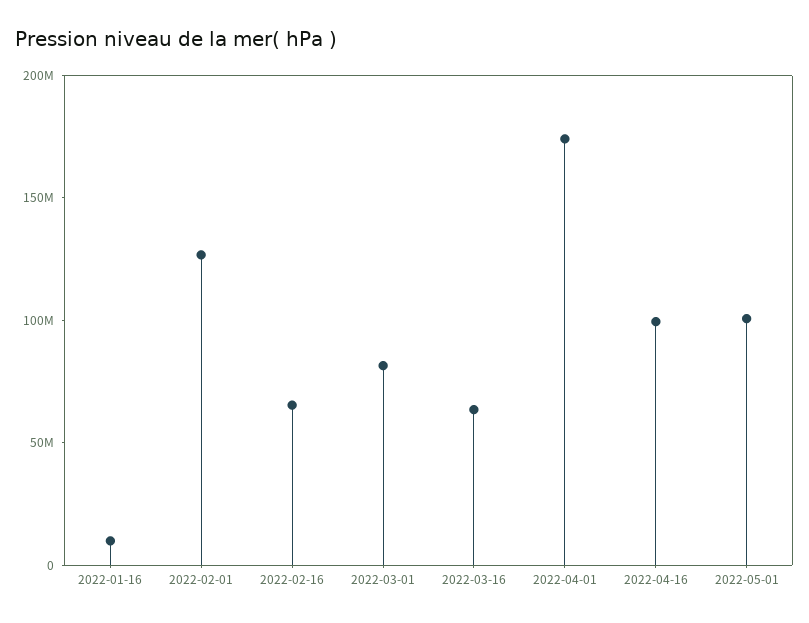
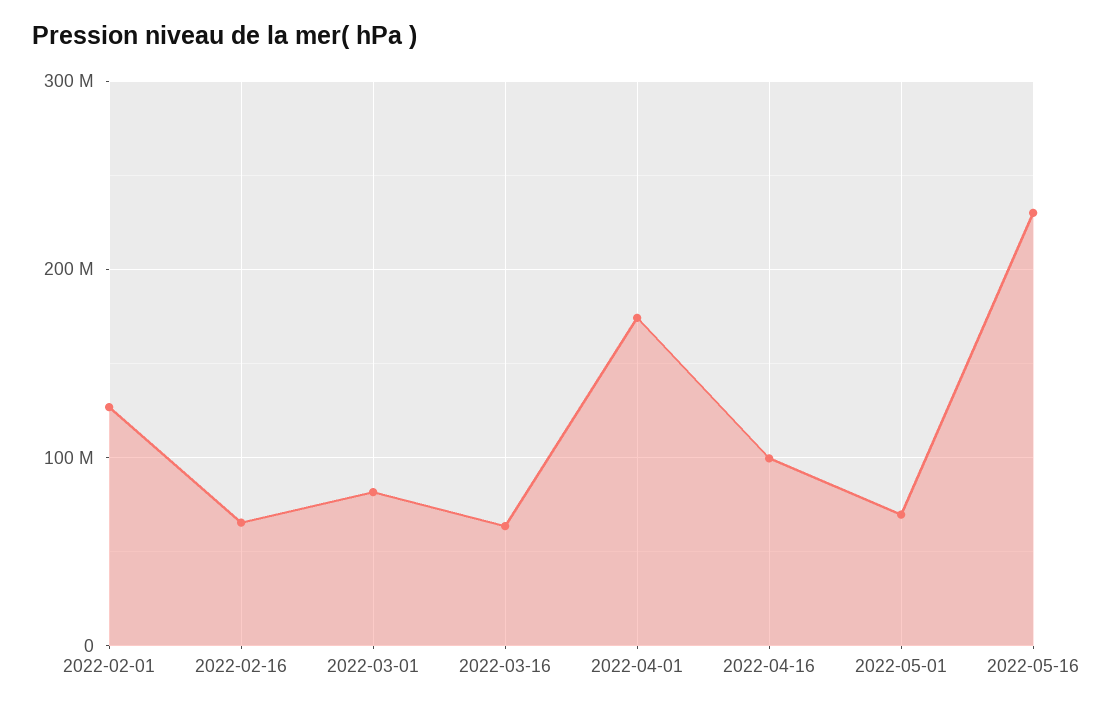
2022-01-16: 10000000 -> none
2022-05-01: 100000000 -> 70000000
2022-05-16: none -> 230000000

